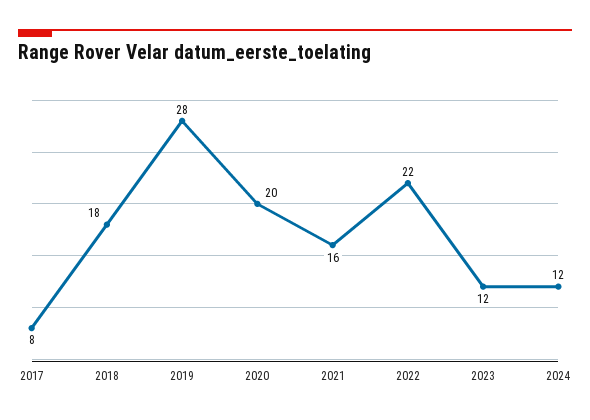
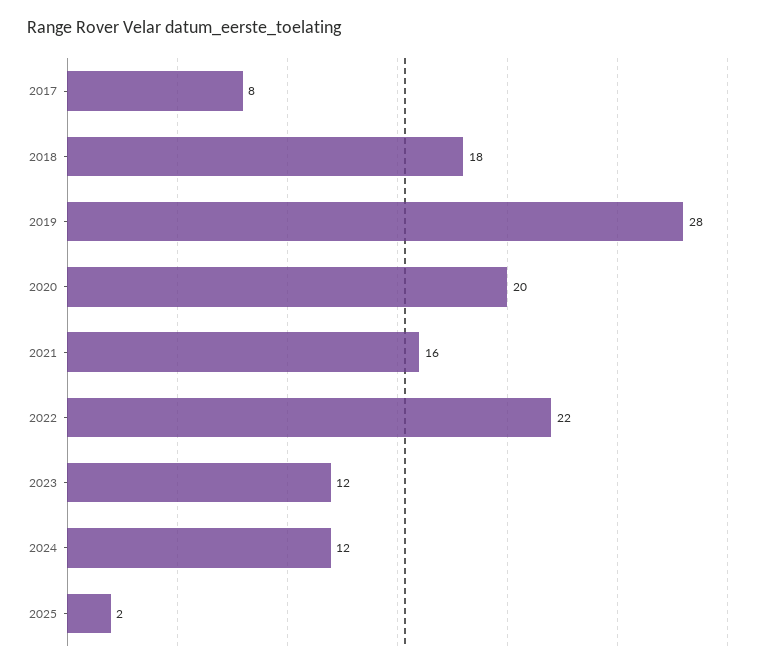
2025: none -> 2

